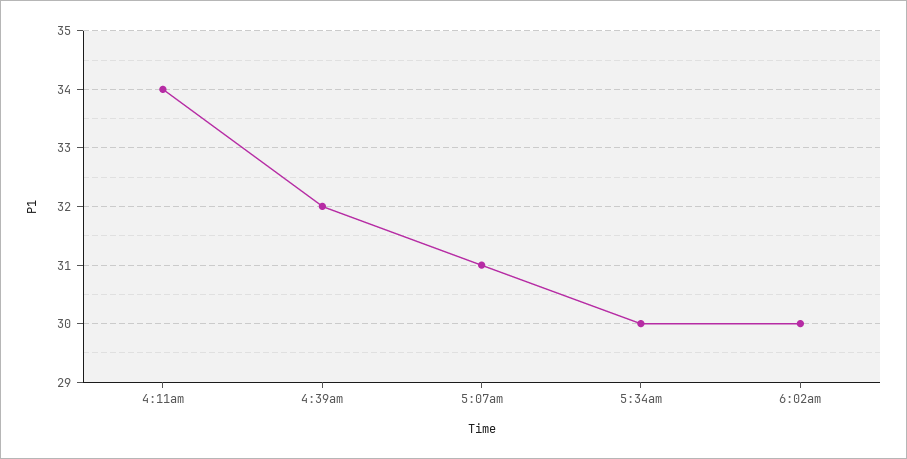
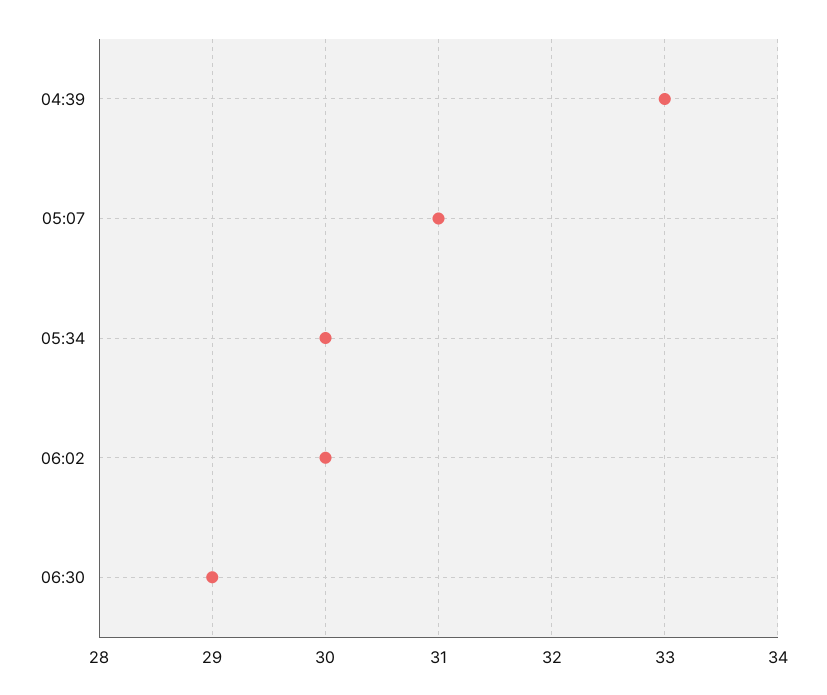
4:11am: 34 -> none
4:39am: 32 -> 33
06:30: none -> 29

